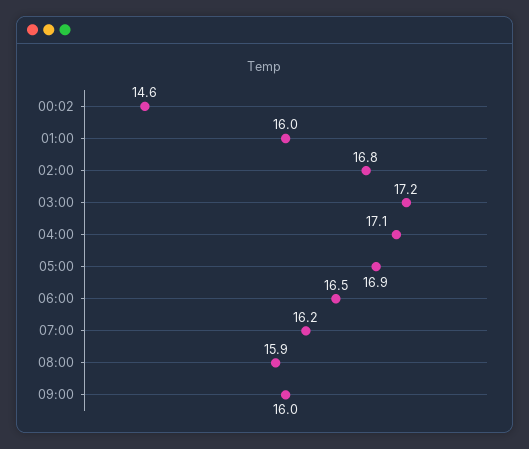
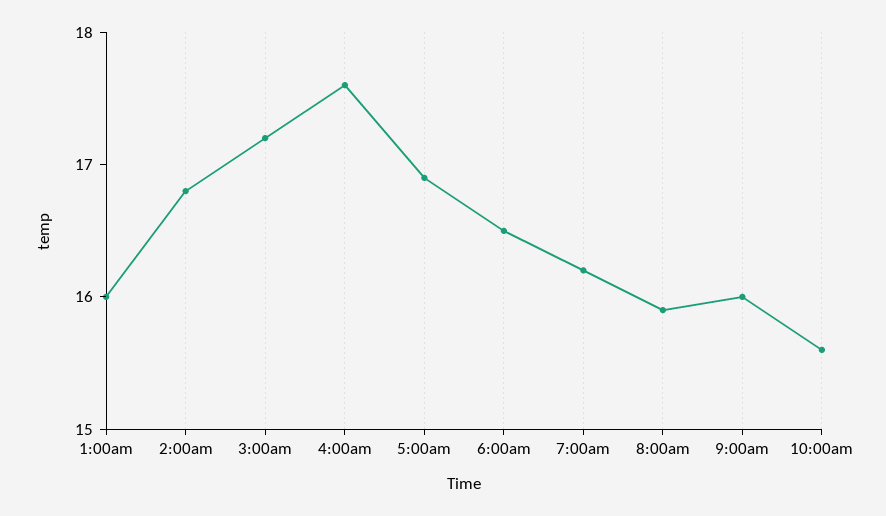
00:02: 14.6 -> none
04:00: 17.1 -> 17.6
10:00am: none -> 15.6

